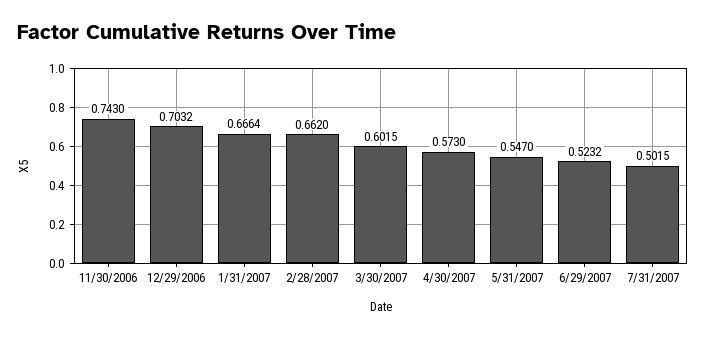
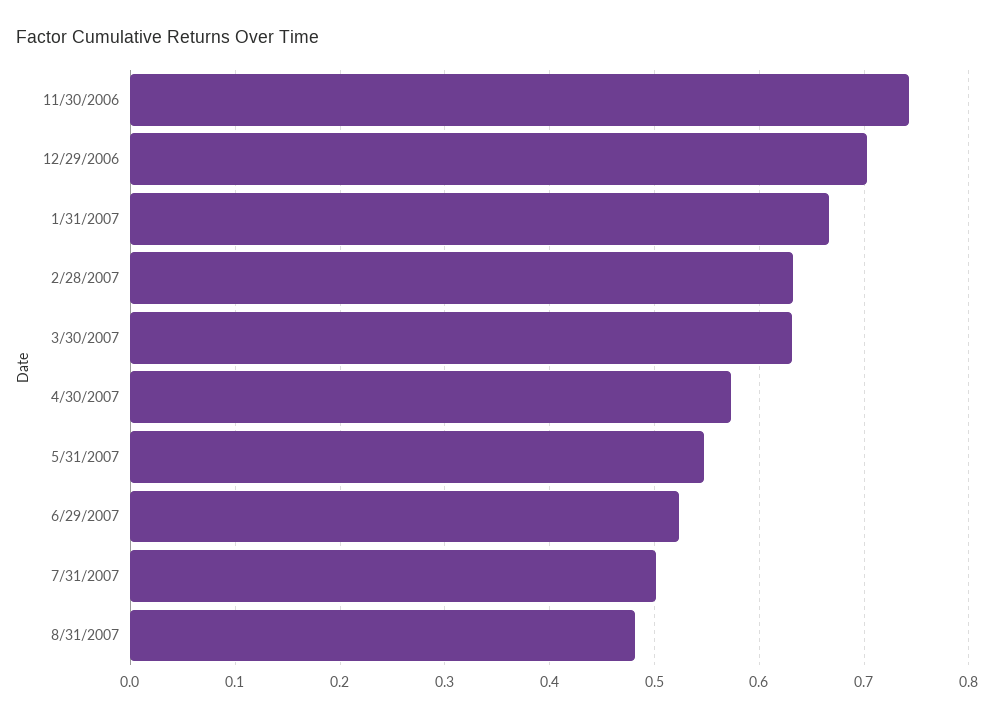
2/28/2007: 0.662 -> 0.63
3/30/2007: 0.6015 -> 0.63
8/31/2007: none -> 0.48

